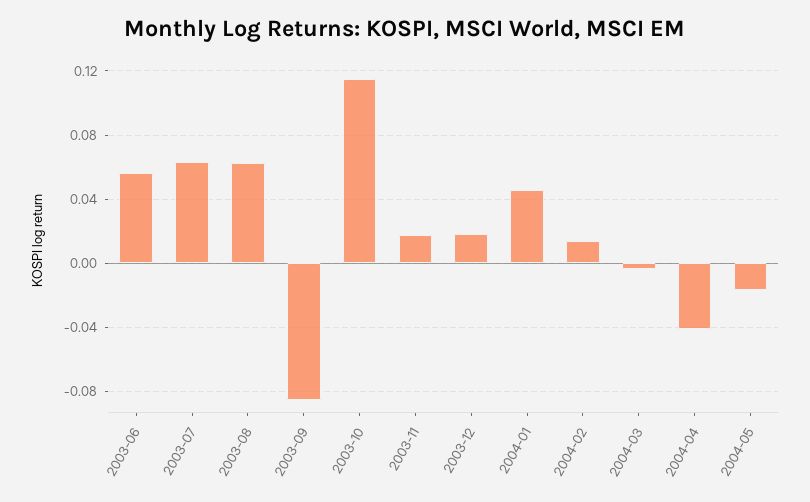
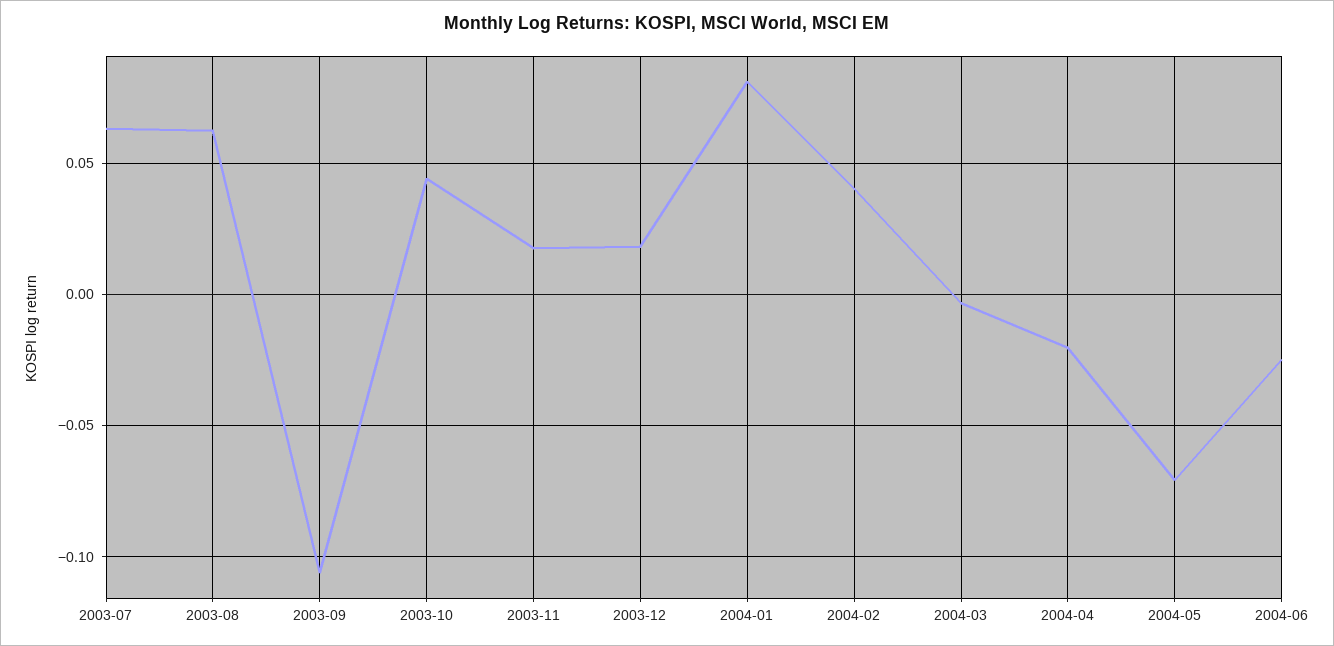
2003-06: 0.055 -> none
2003-09: -0.085 -> -0.105
2003-10: 0.115 -> 0.045
2004-01: 0.045 -> 0.08
2004-02: 0.015 -> 0.04
2004-04: -0.04 -> -0.02
2004-05: -0.015 -> -0.07
2004-06: none -> -0.025

